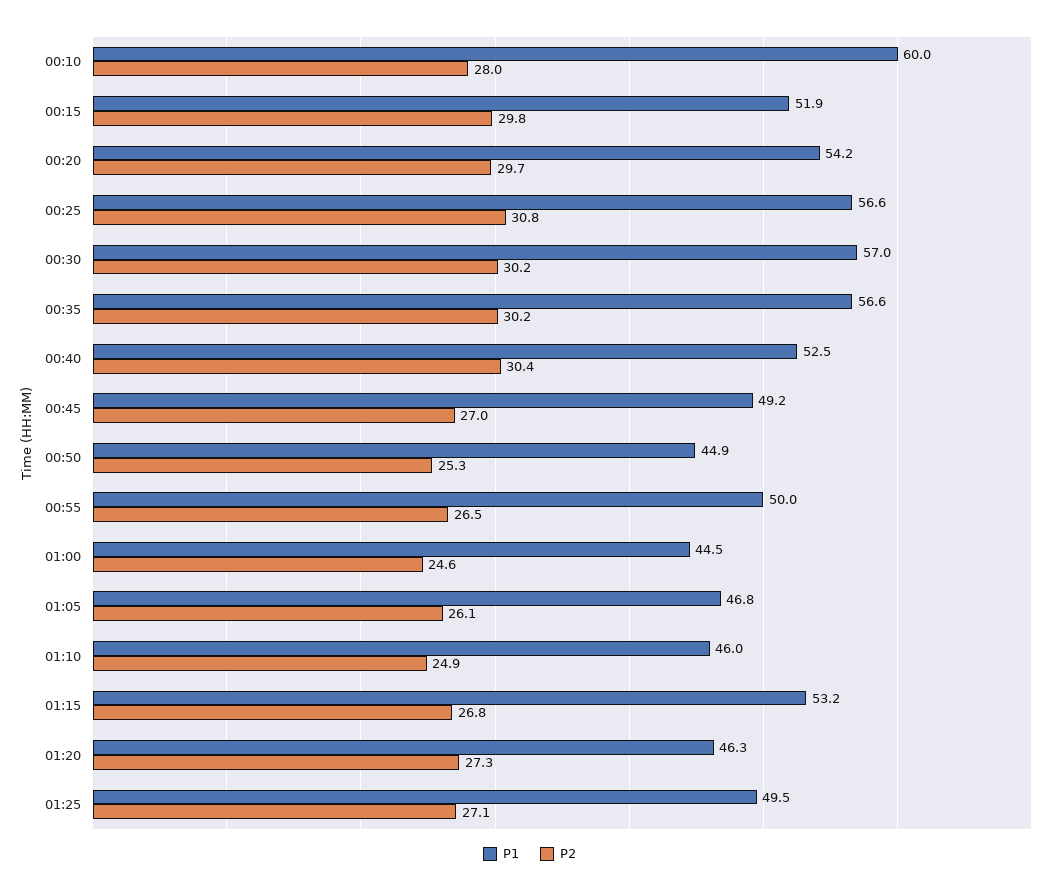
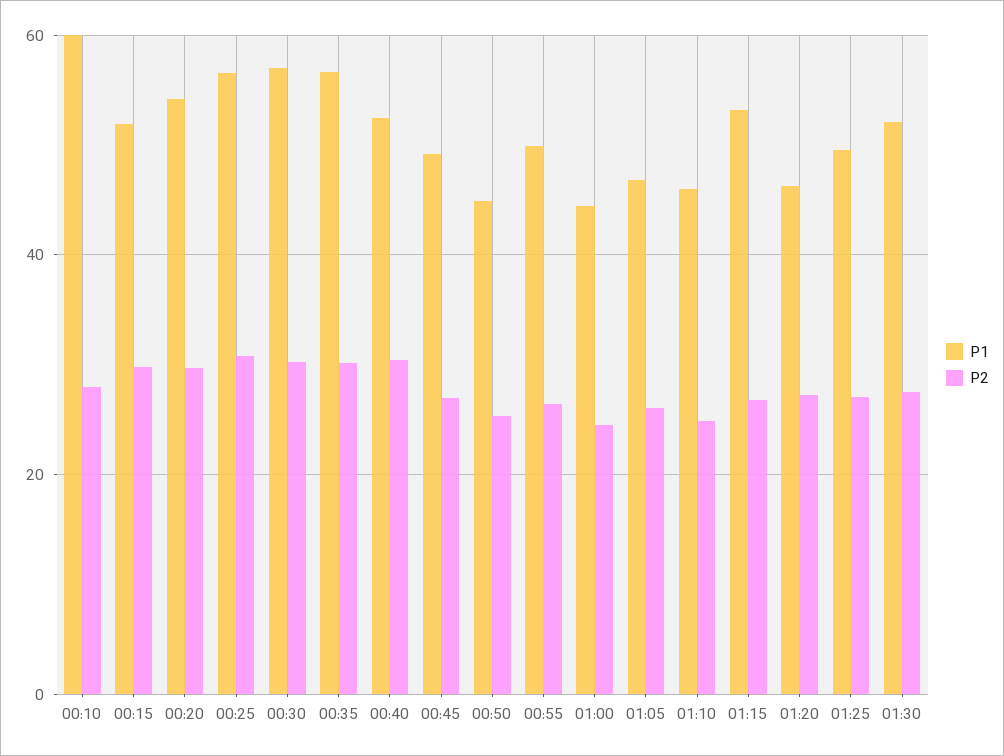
P1, 01:30: none -> 52
P2, 01:30: none -> 28

